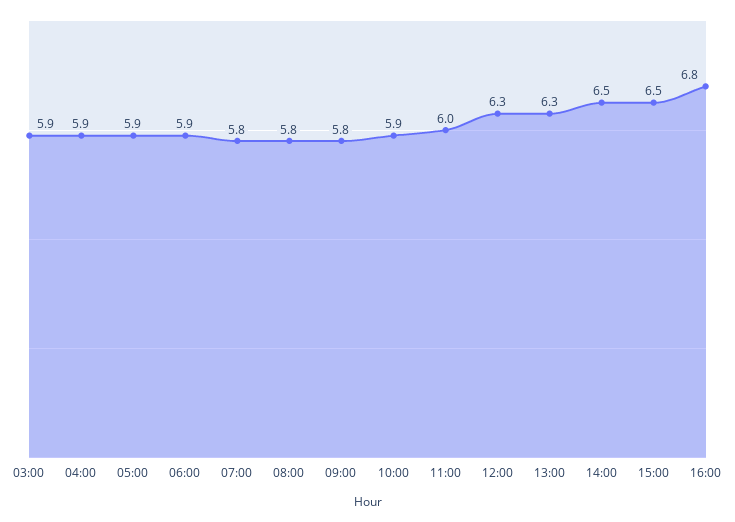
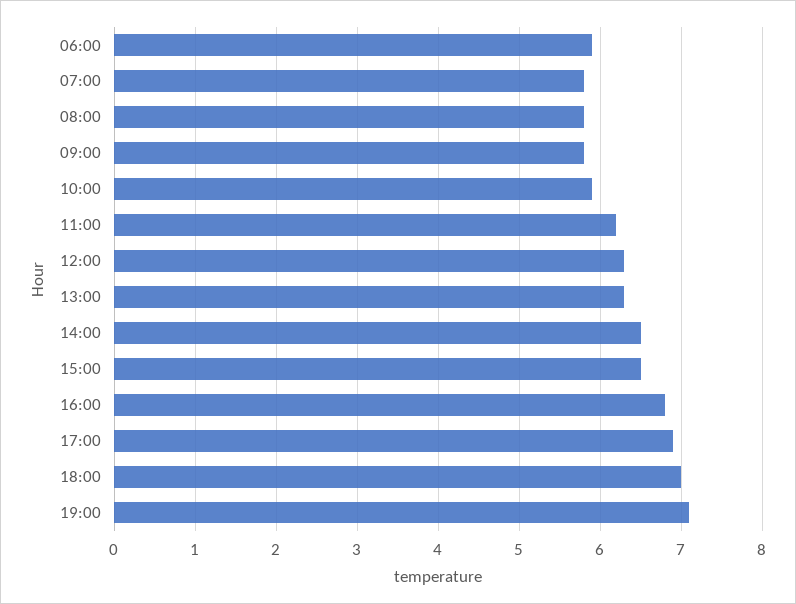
03:00: 5.9 -> none
04:00: 5.9 -> none
05:00: 5.9 -> none
11:00: 6 -> 6.2
17:00: none -> 6.9
18:00: none -> 7
19:00: none -> 7.1

